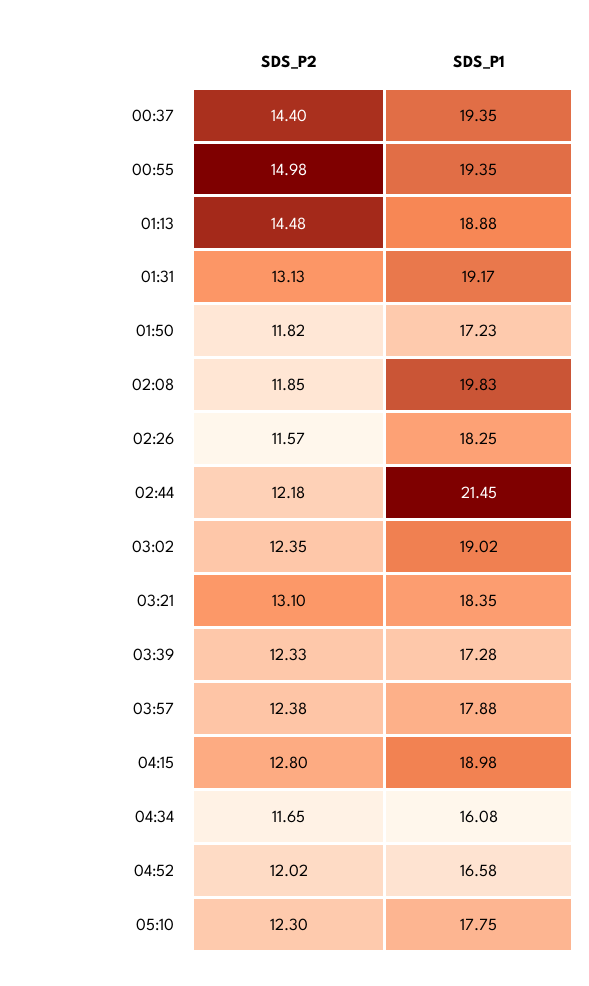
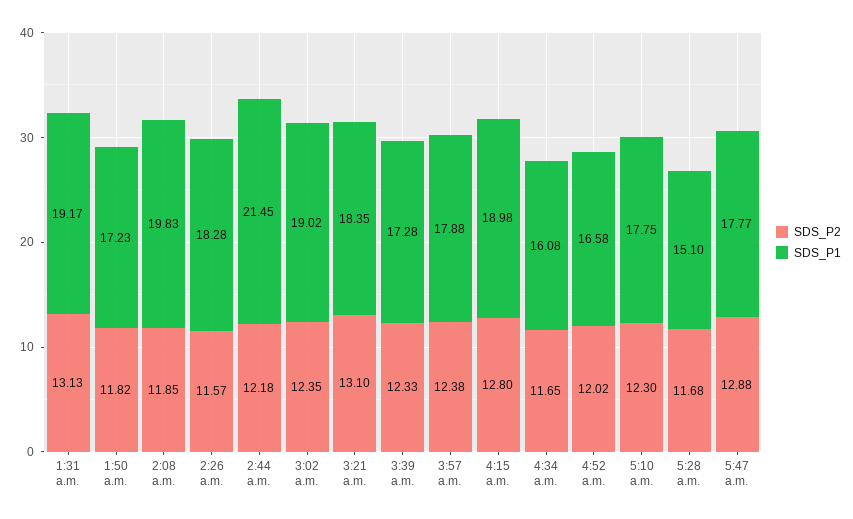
SDS_P2, 00:37: 14.4 -> none
SDS_P1, 00:37: 19.35 -> none
SDS_P2, 00:55: 14.98 -> none
SDS_P1, 00:55: 19.35 -> none
SDS_P2, 01:13: 14.48 -> none
SDS_P1, 01:13: 18.88 -> none
SDS_P1, 02:26: 18.25 -> 18.28
SDS_P2, 5:28 a.m.: none -> 11.68
SDS_P1, 5:28 a.m.: none -> 15.1
SDS_P2, 5:47 a.m.: none -> 12.88
SDS_P1, 5:47 a.m.: none -> 17.77

